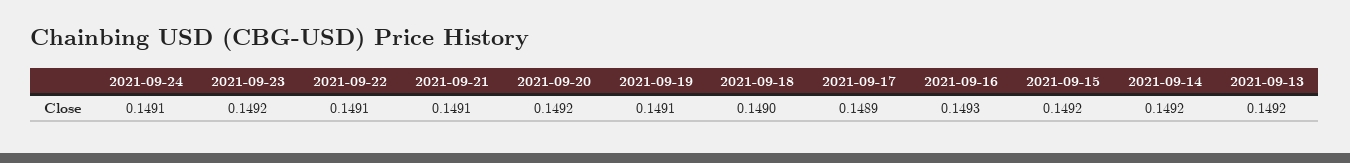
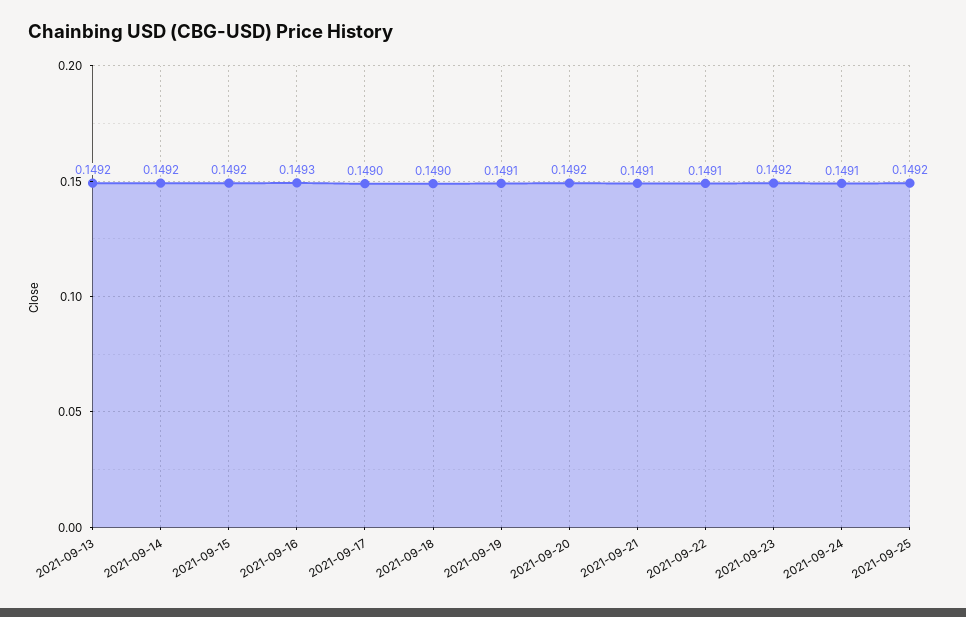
2021-09-17: 0.1489 -> 0.149
2021-09-25: none -> 0.1492

